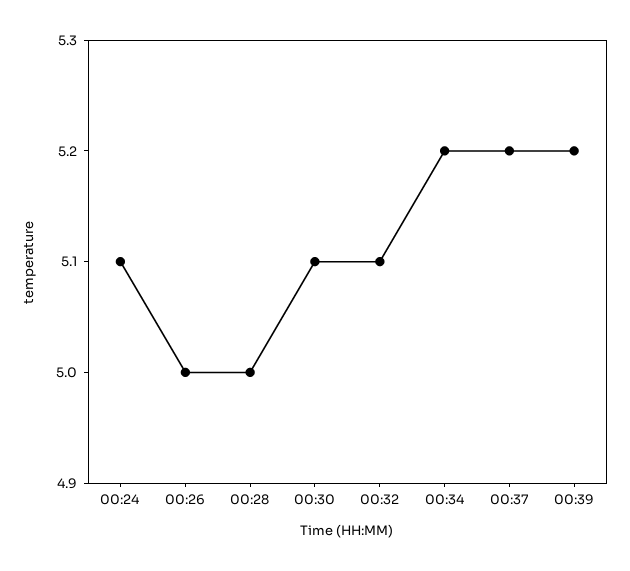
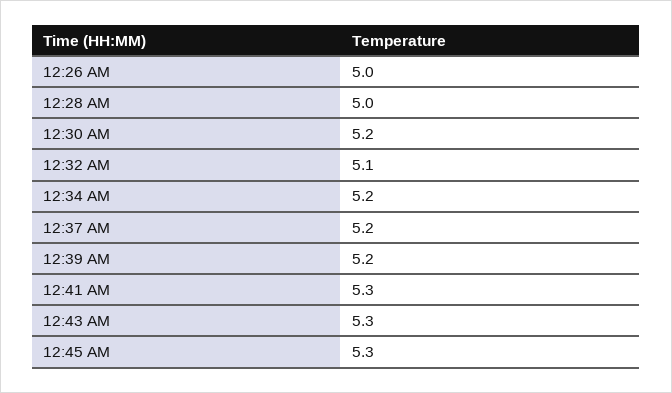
00:24: 5.1 -> none
00:30: 5.1 -> 5.2
12:41 AM: none -> 5.3
12:43 AM: none -> 5.3
12:45 AM: none -> 5.3

